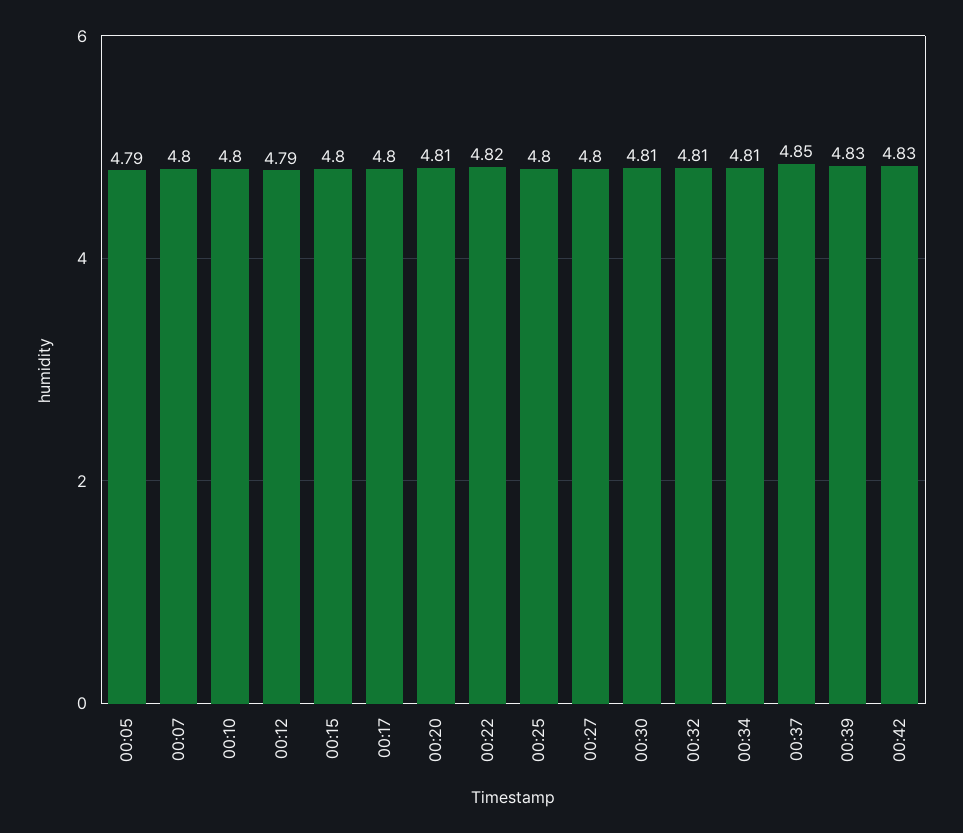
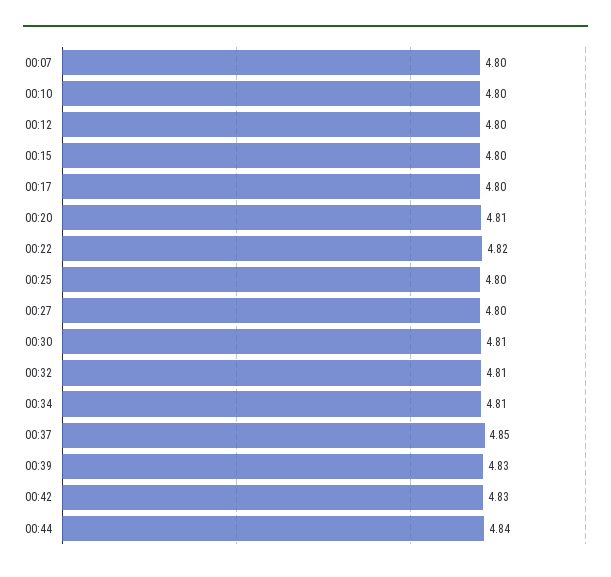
00:05: 4.79 -> none
00:12: 4.79 -> 4.8
00:44: none -> 4.84

